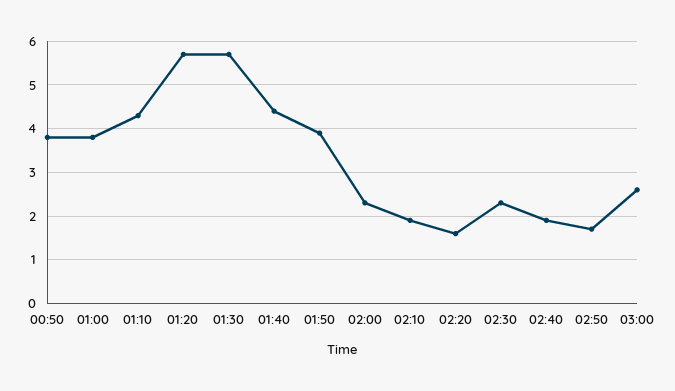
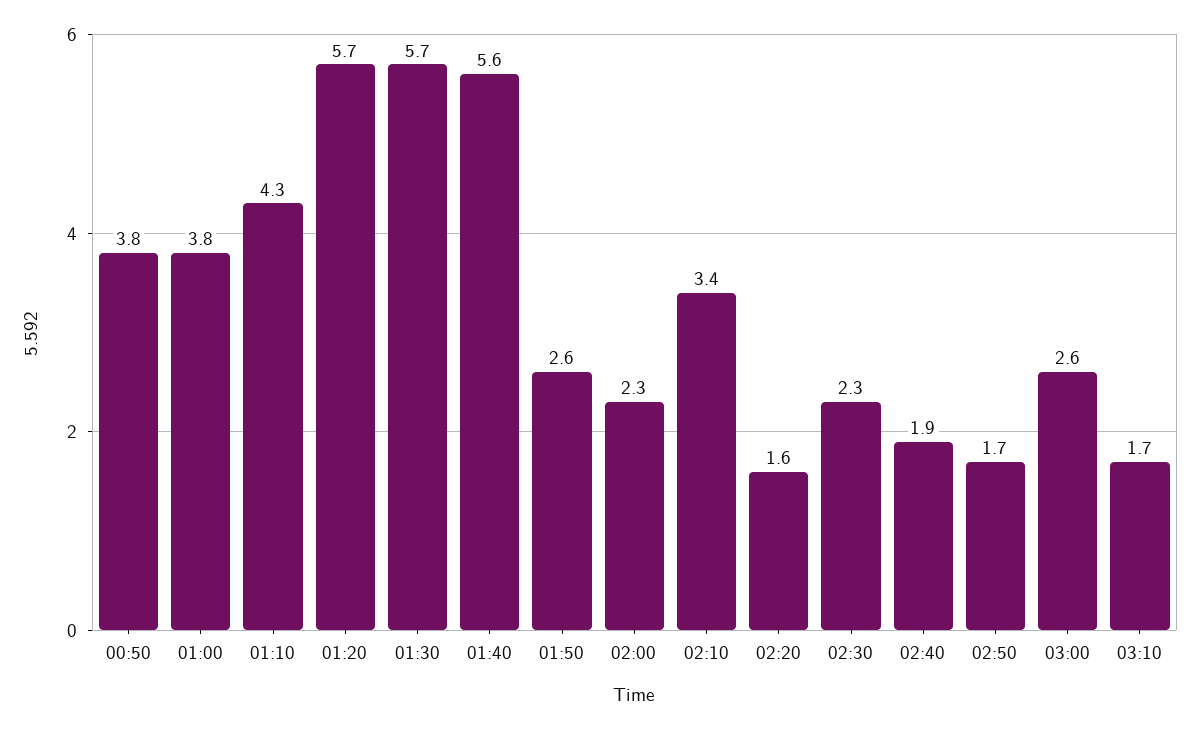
01:40: 4.5 -> 5.6
01:50: 4 -> 2.6
02:10: 2 -> 3.4
03:10: none -> 1.7

